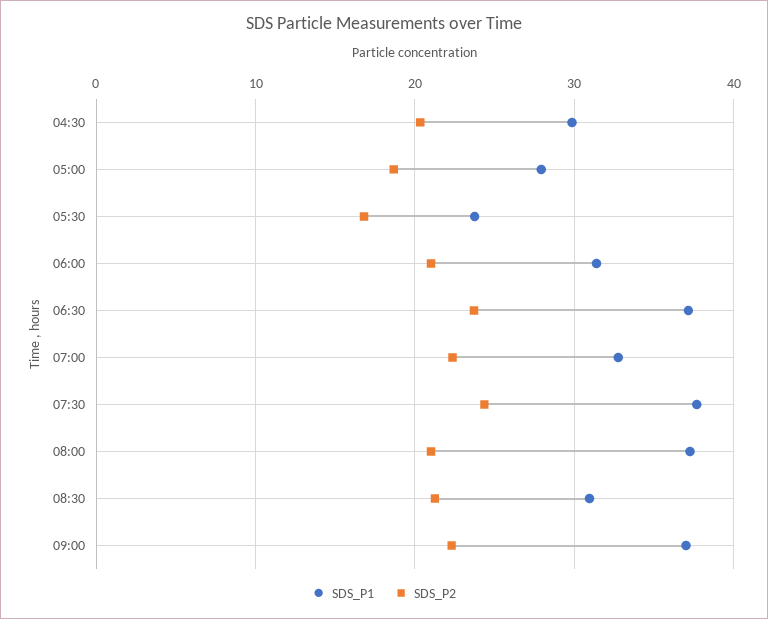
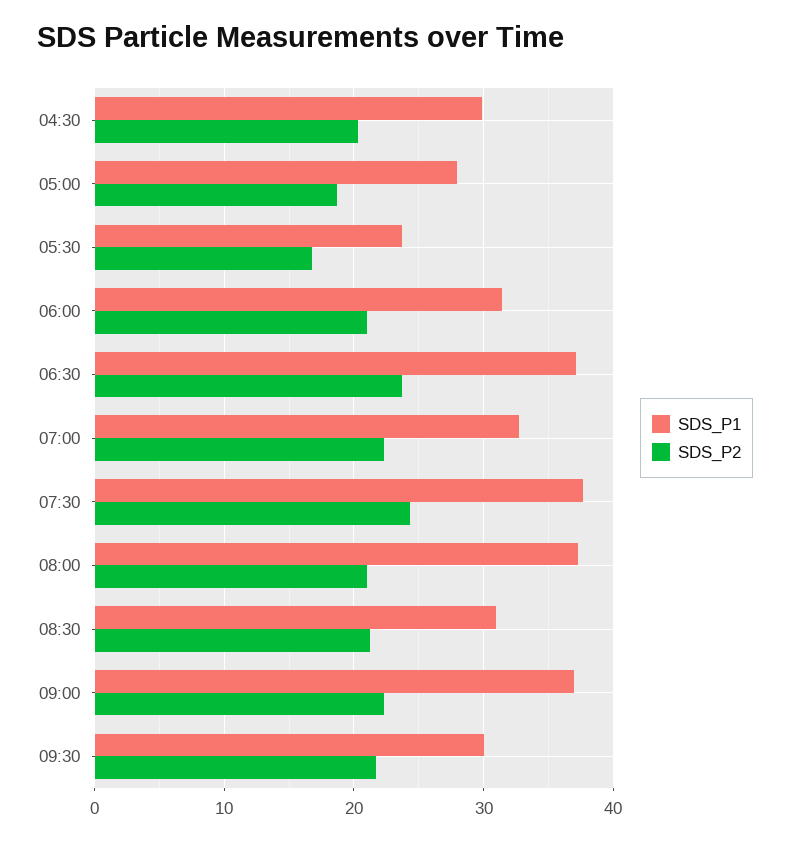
SDS_P1, 09:30: none -> 30
SDS_P2, 09:30: none -> 22

